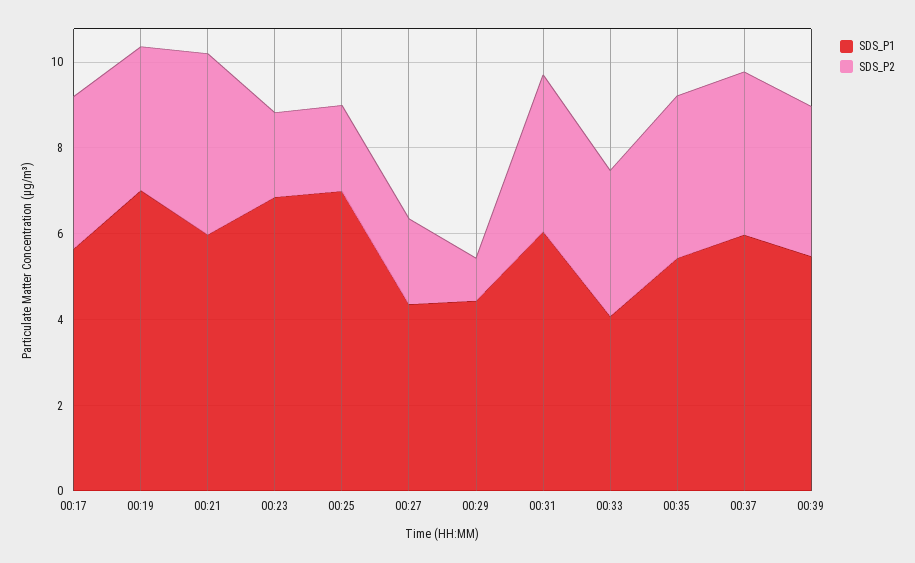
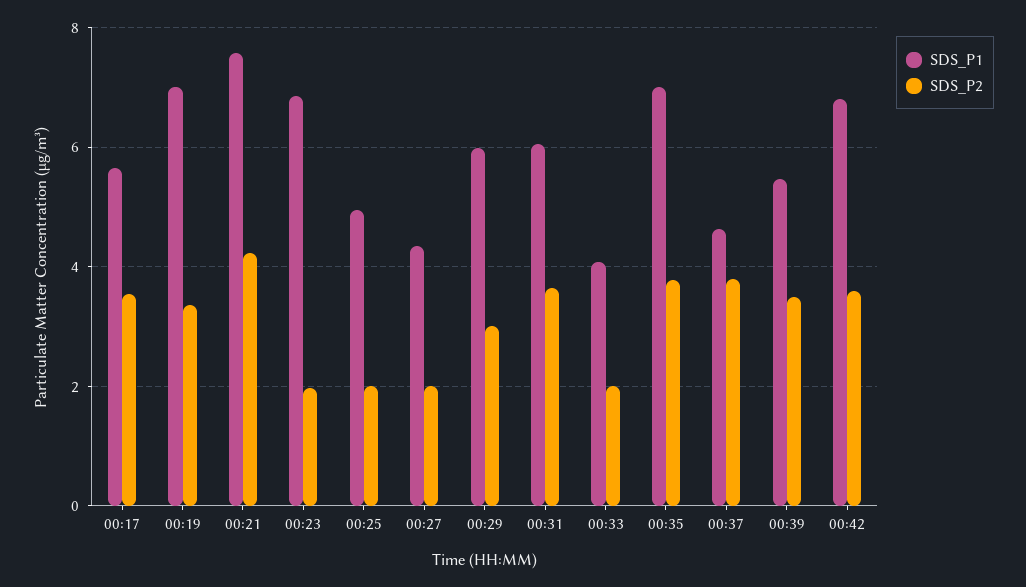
SDS_P1, 00:21: 6 -> 7.6
SDS_P1, 00:25: 7 -> 5
SDS_P1, 00:29: 4.5 -> 6
SDS_P2, 00:29: 1 -> 3
SDS_P2, 00:33: 3.5 -> 2
SDS_P1, 00:35: 5.5 -> 7
SDS_P1, 00:37: 6 -> 4.6
SDS_P1, 00:42: none -> 6.8
SDS_P2, 00:42: none -> 3.6

